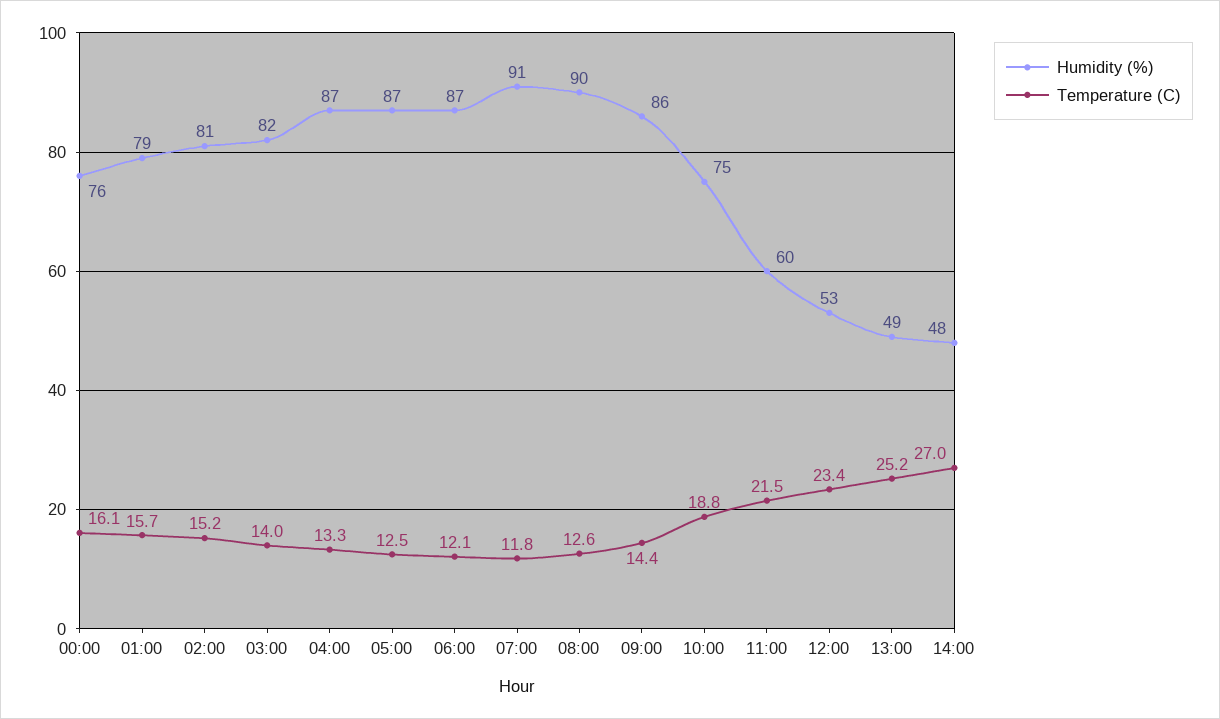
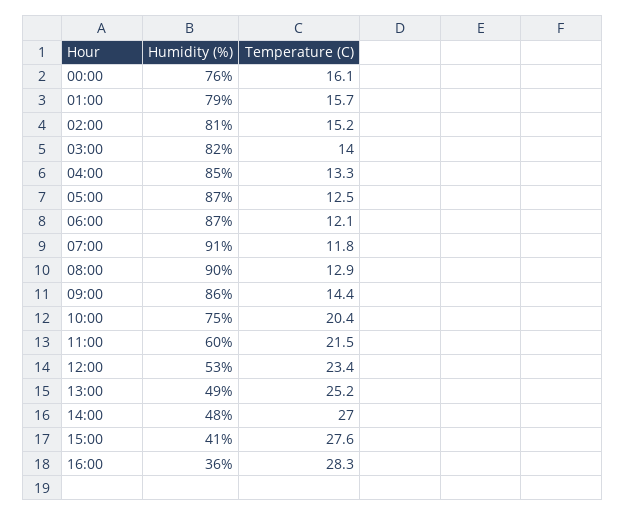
Humidity (%), 04:00: 87 -> 85
Temperature (C), 08:00: 12.6 -> 12.9
Temperature (C), 10:00: 18.8 -> 20.4
Humidity (%), 15:00: none -> 41
Temperature (C), 15:00: none -> 27.6
Humidity (%), 16:00: none -> 36
Temperature (C), 16:00: none -> 28.3

